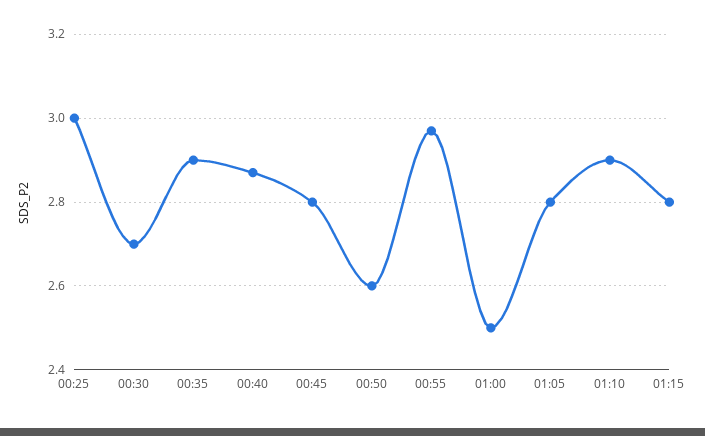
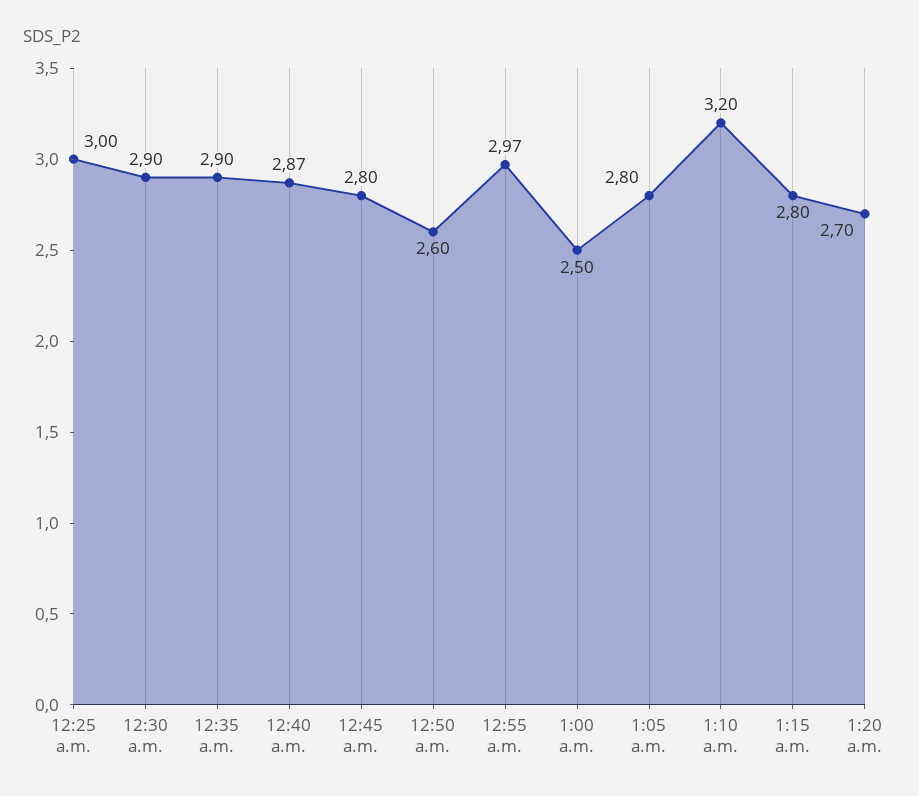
00:30: 2.7 -> 2.9
01:10: 2.9 -> 3.2
1:20 a.m.: none -> 2.7

